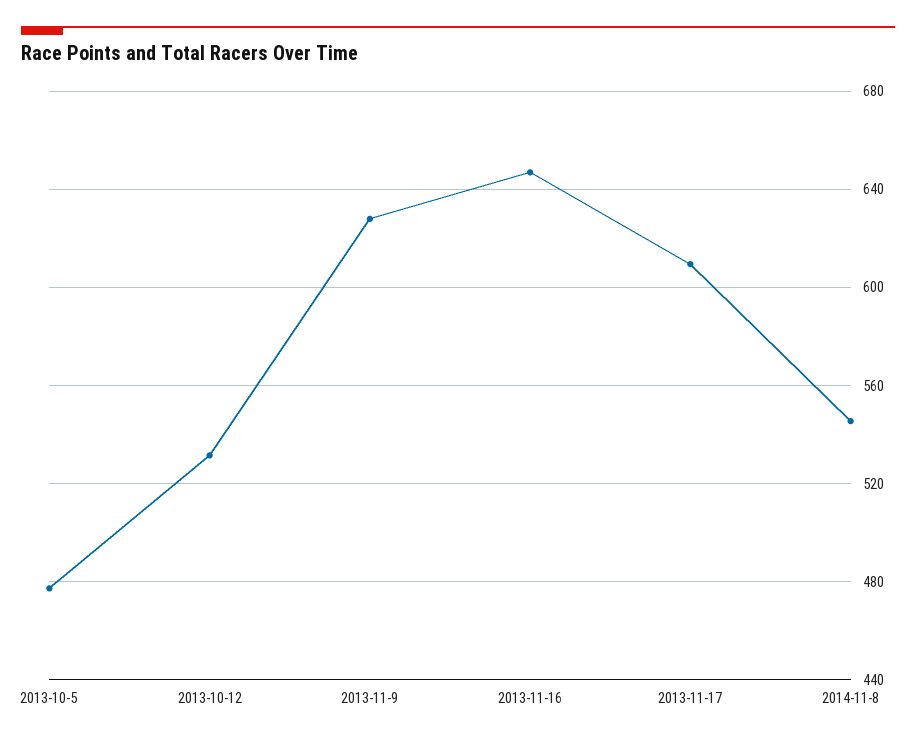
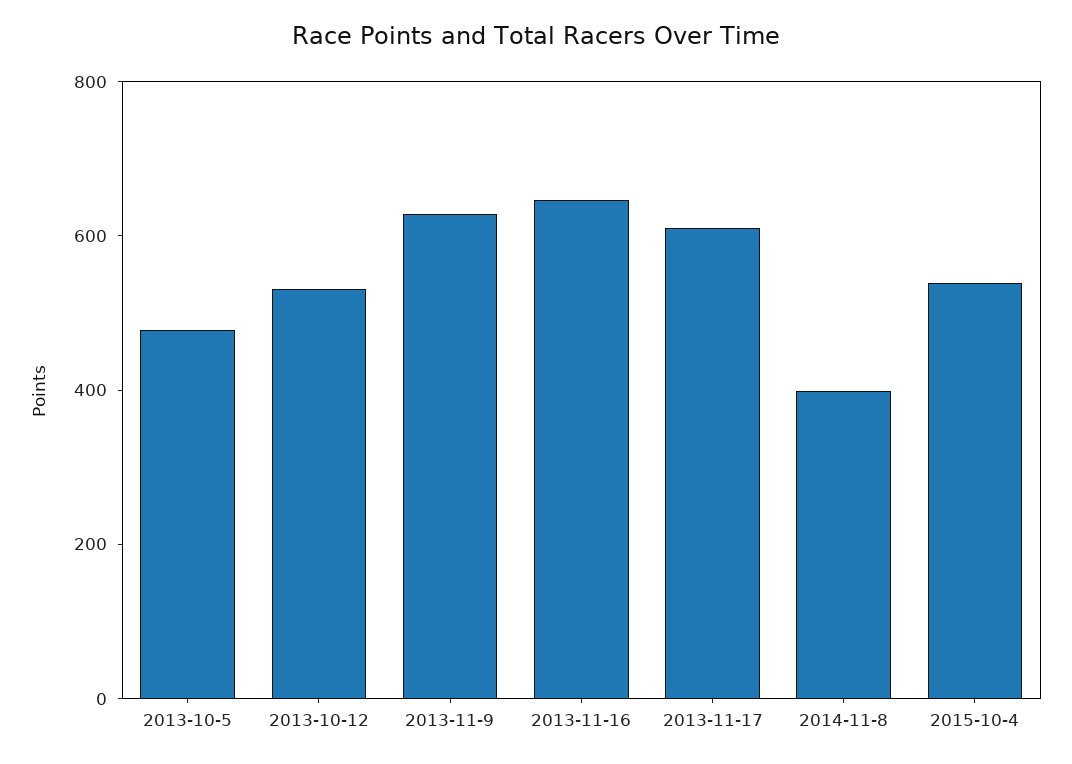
2014-11-8: 545 -> 400
2015-10-4: none -> 550

